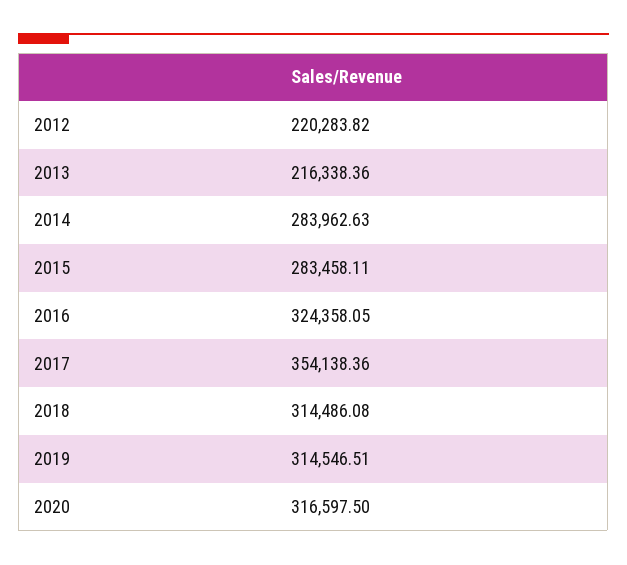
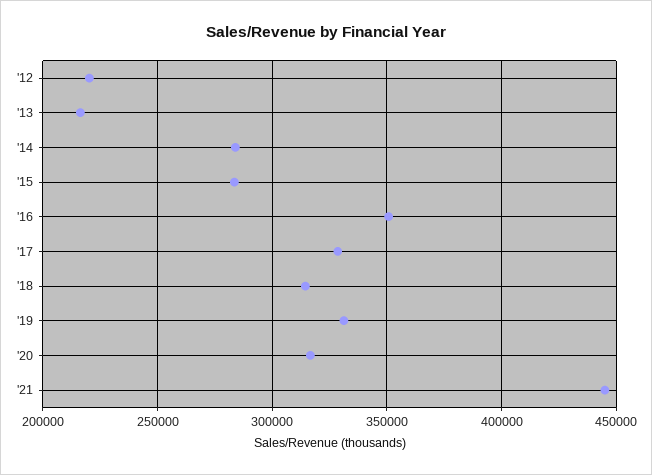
2016: 324358.05 -> 350000
2017: 354138.36 -> 330000
2019: 314546.51 -> 330000
'21: none -> 445000

